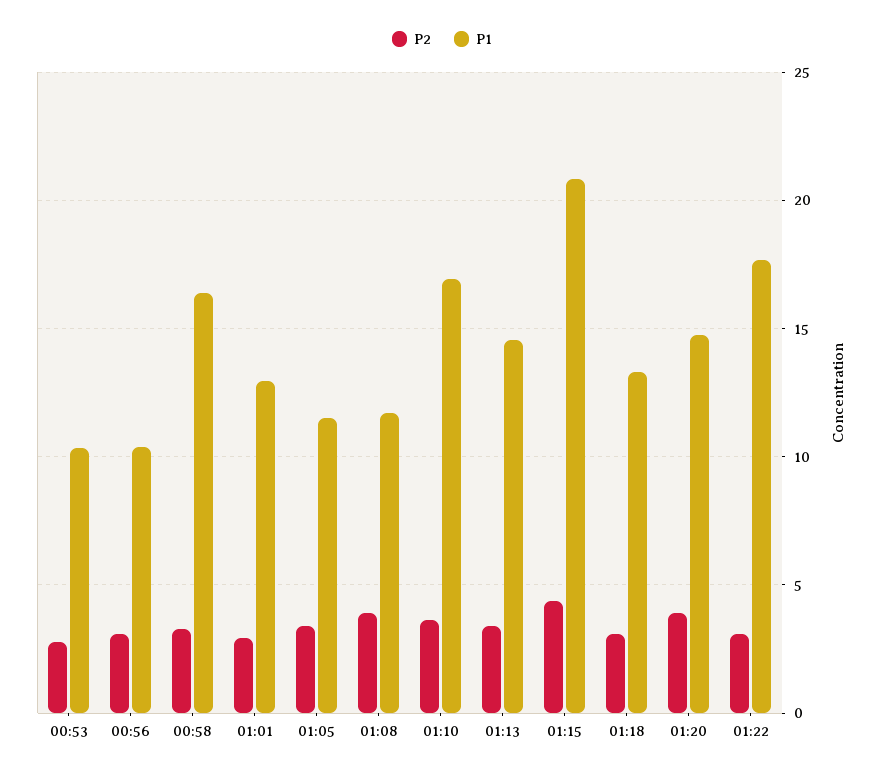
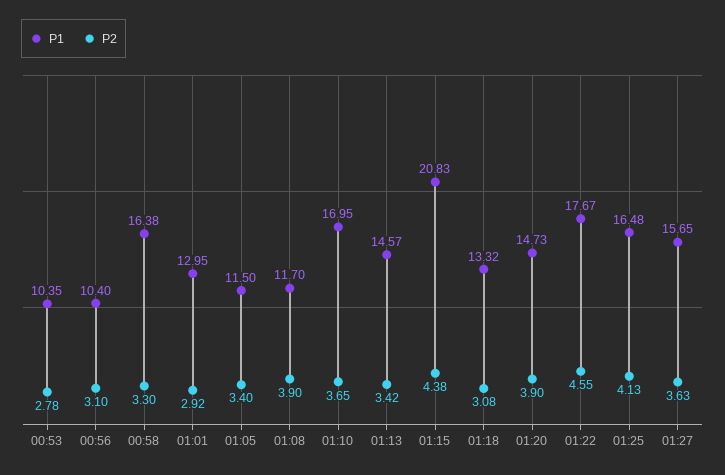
P2, 01:22: 3 -> 4.55
P1, 01:25: none -> 16.48
P2, 01:25: none -> 4.13
P1, 01:27: none -> 15.65
P2, 01:27: none -> 3.63

